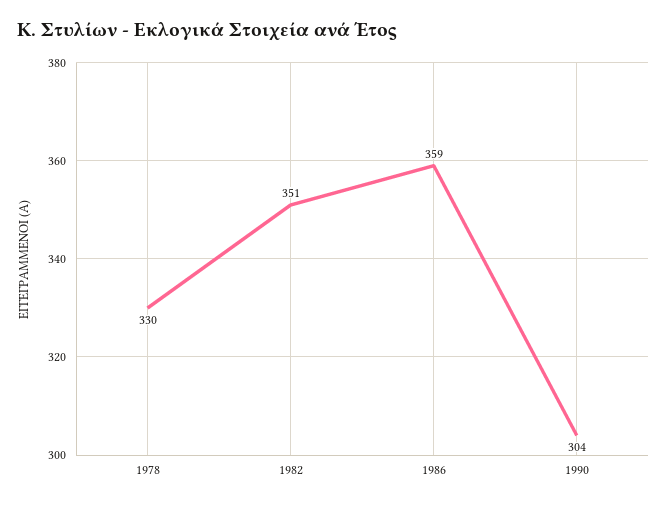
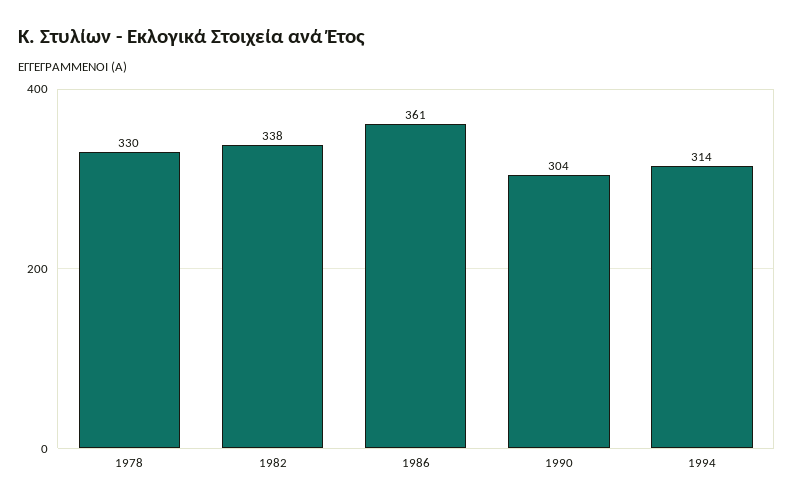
1982: 351 -> 338
1986: 359 -> 361
1994: none -> 314

